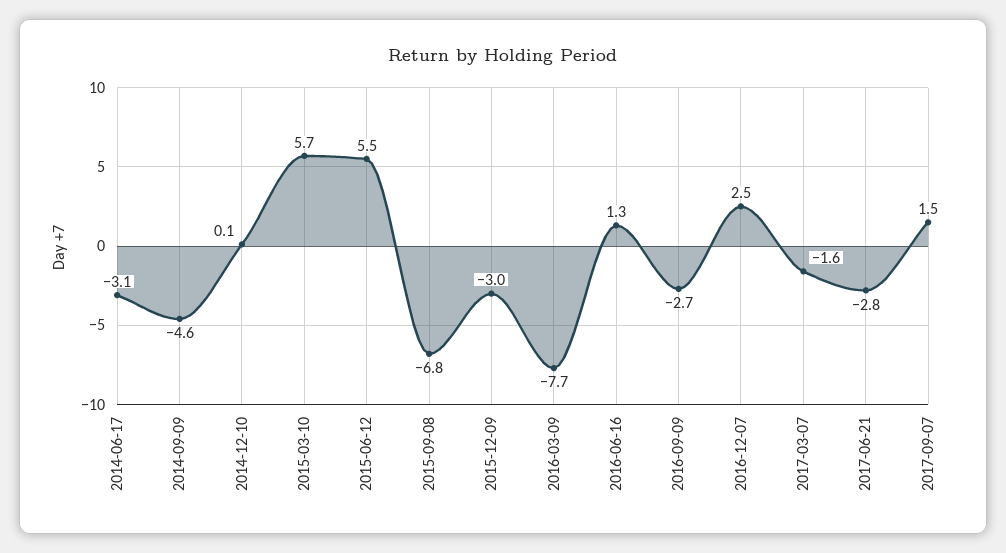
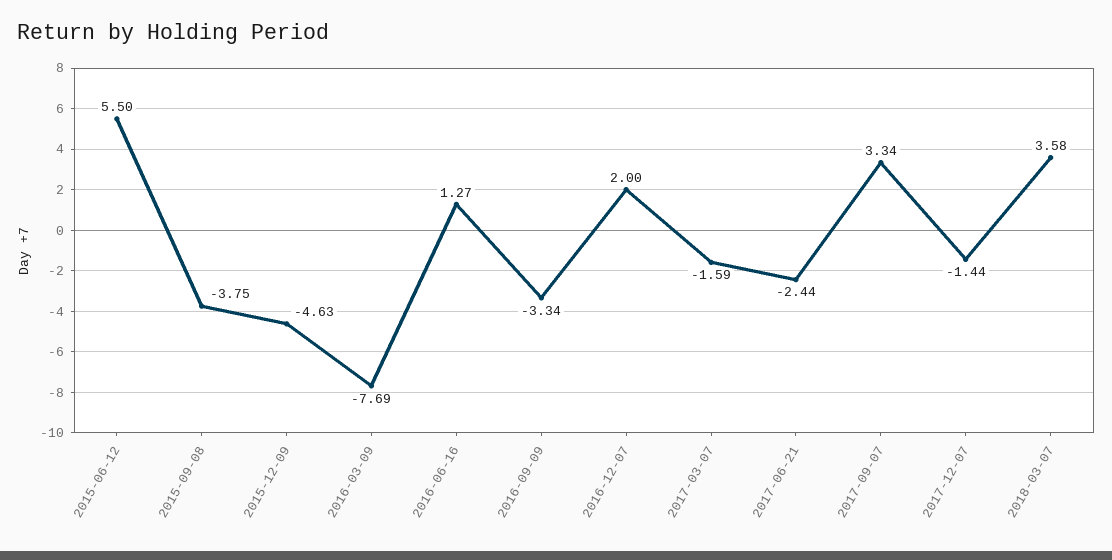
2014-06-17: -3.1 -> none
2014-09-09: -4.6 -> none
2014-12-10: 0.1 -> none
2015-03-10: 5.7 -> none
2015-09-08: -6.8 -> -3.75
2015-12-09: -3 -> -4.63
2016-09-09: -2.7 -> -3.34
2016-12-07: 2.5 -> 2
2017-06-21: -2.8 -> -2.44
2017-09-07: 1.5 -> 3.34
2017-12-07: none -> -1.44
2018-03-07: none -> 3.58

